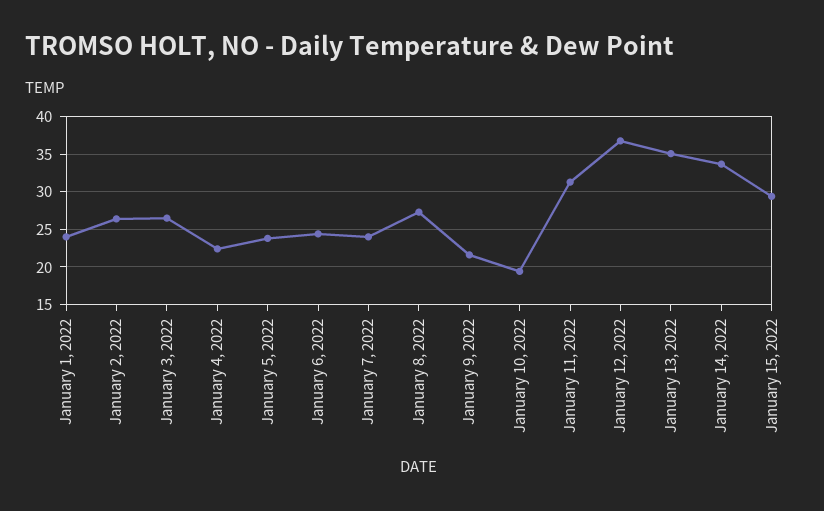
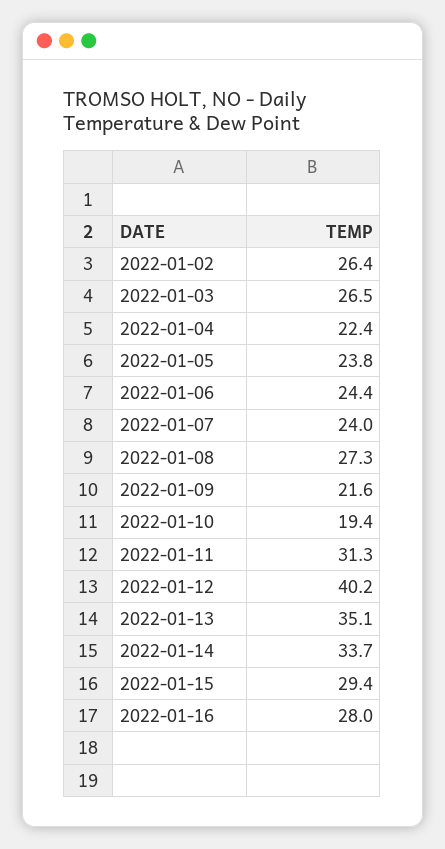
January 1, 2022: 24 -> none
January 12, 2022: 37 -> 40.2
2022-01-16: none -> 28

